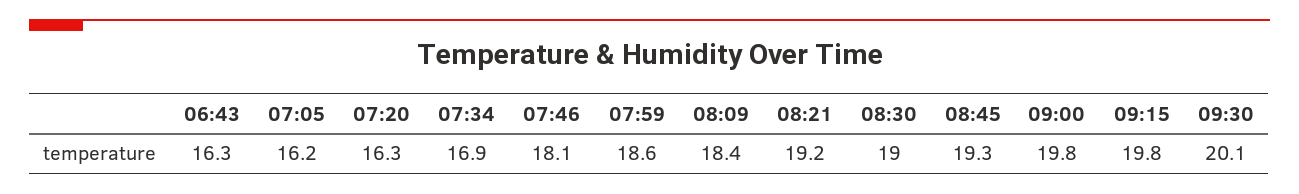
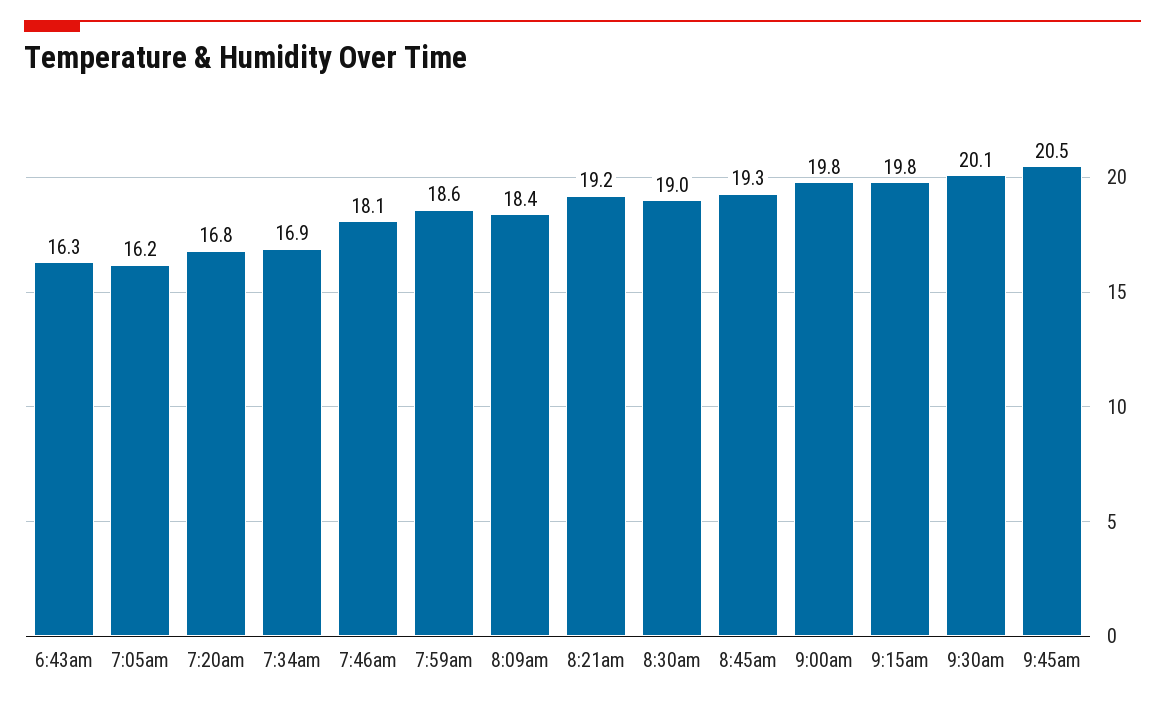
07:20: 16.3 -> 16.8
9:45am: none -> 20.5

